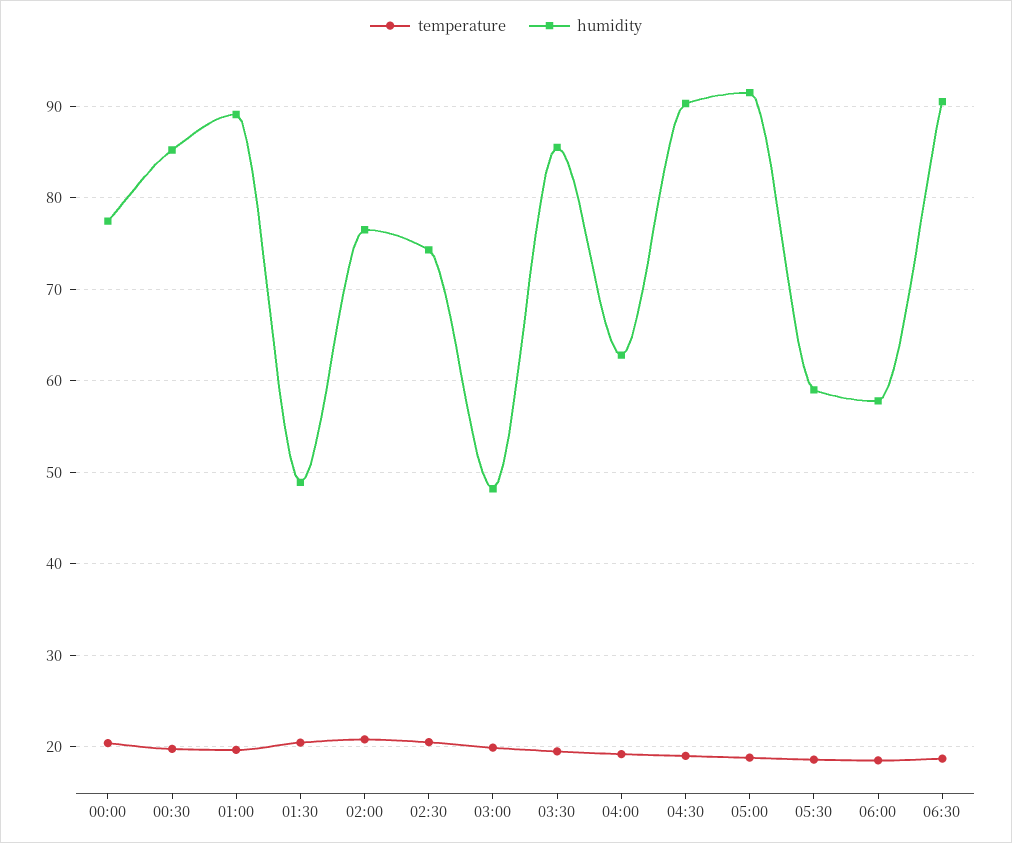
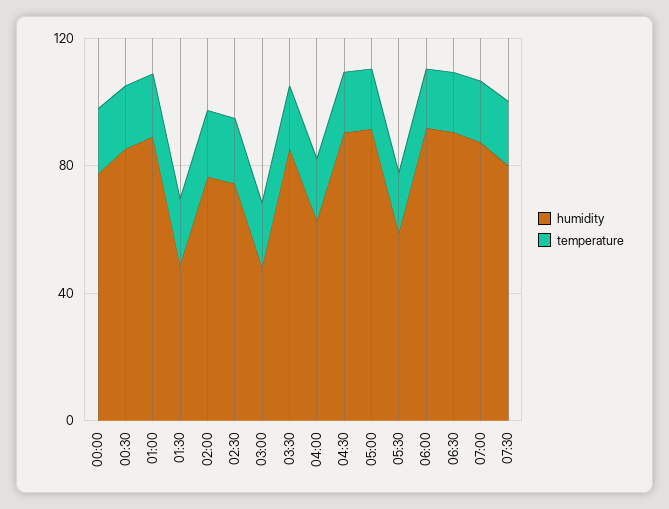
humidity, 06:00: 58 -> 90
humidity, 07:00: none -> 90
temperature, 07:00: none -> 20
humidity, 07:30: none -> 80
temperature, 07:30: none -> 20

